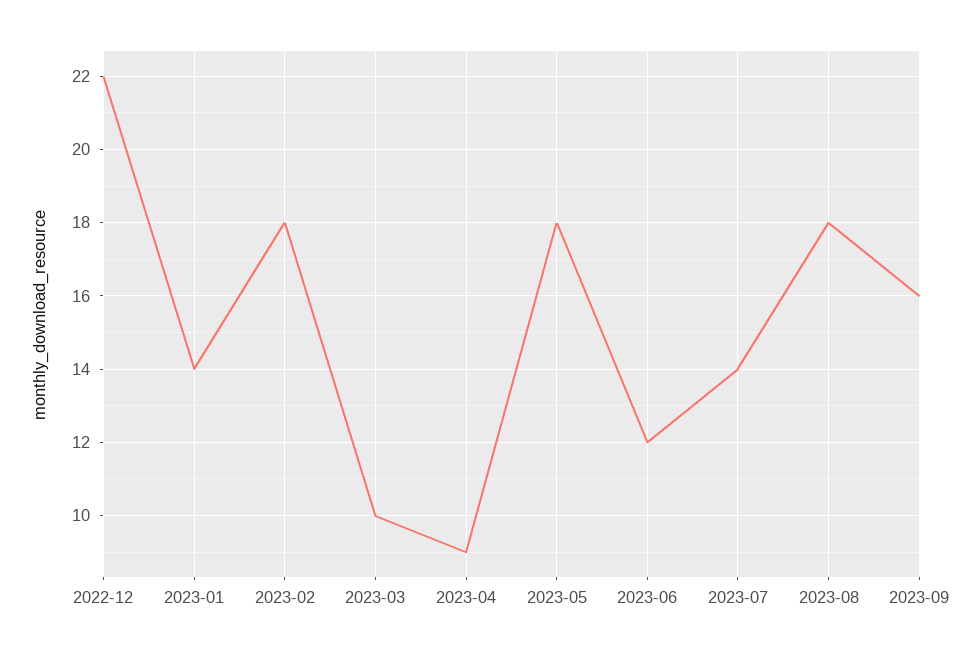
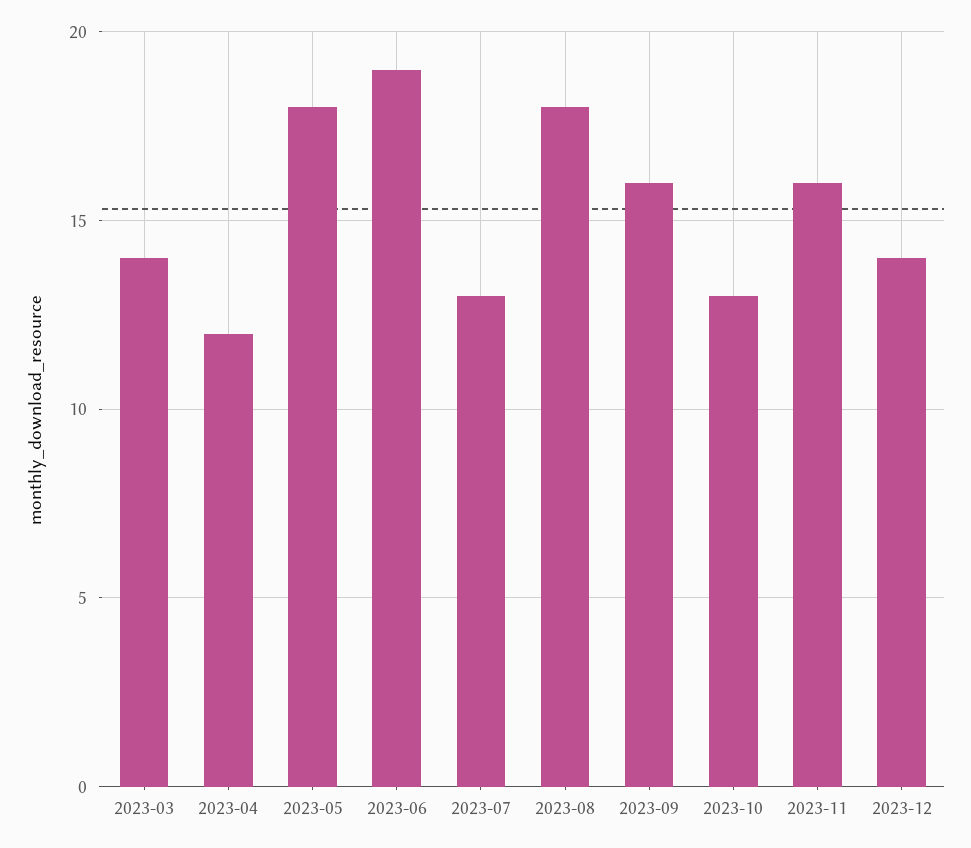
2022-12: 22 -> none
2023-01: 14 -> none
2023-02: 18 -> none
2023-03: 10 -> 14
2023-04: 9 -> 12
2023-06: 12 -> 19
2023-07: 14 -> 13
2023-10: none -> 13
2023-11: none -> 16
2023-12: none -> 14

